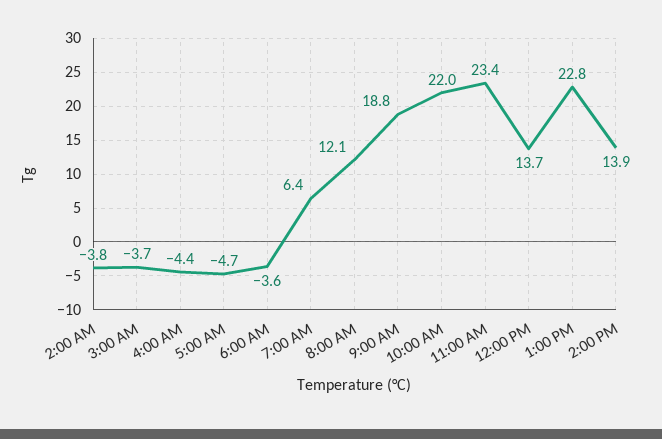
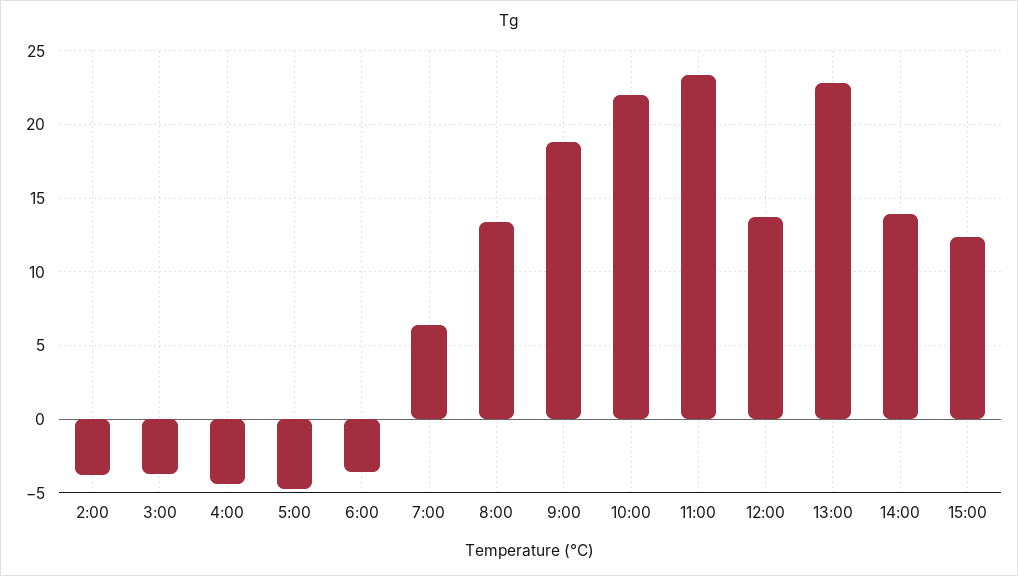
8:00 AM: 12.1 -> 13.5
15:00: none -> 12.5

